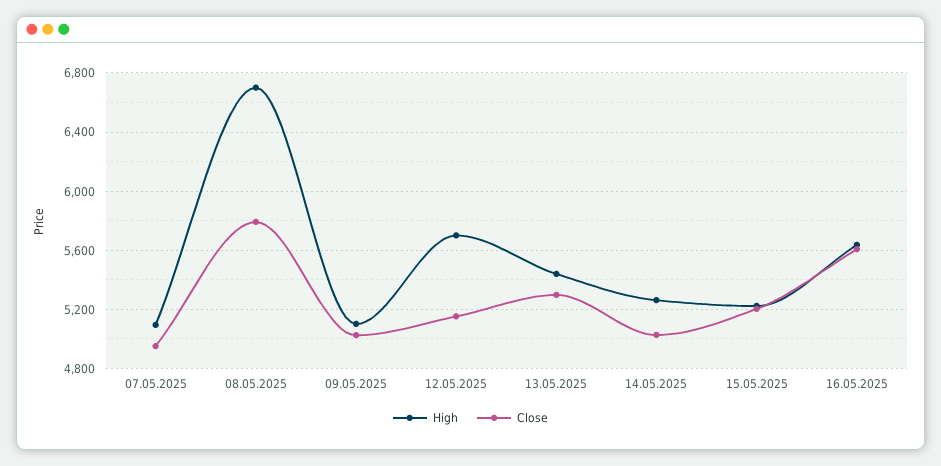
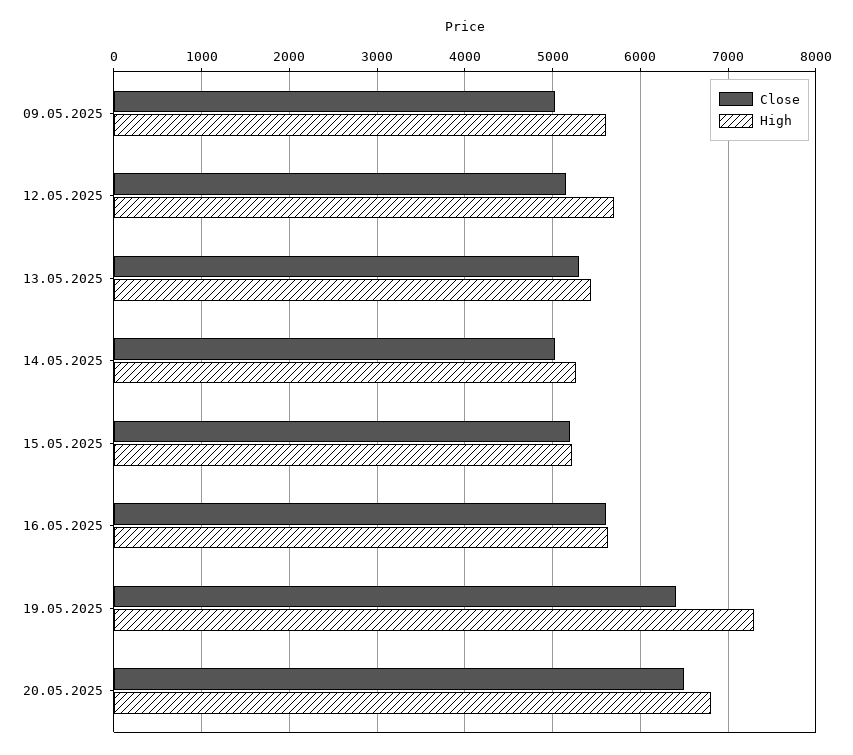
High, 07.05.2025: 5100 -> none
Close, 07.05.2025: 4950 -> none
High, 08.05.2025: 6700 -> none
Close, 08.05.2025: 5800 -> none
High, 09.05.2025: 5100 -> 5600
Close, 19.05.2025: none -> 6400
High, 19.05.2025: none -> 7300
Close, 20.05.2025: none -> 6500
High, 20.05.2025: none -> 6800

